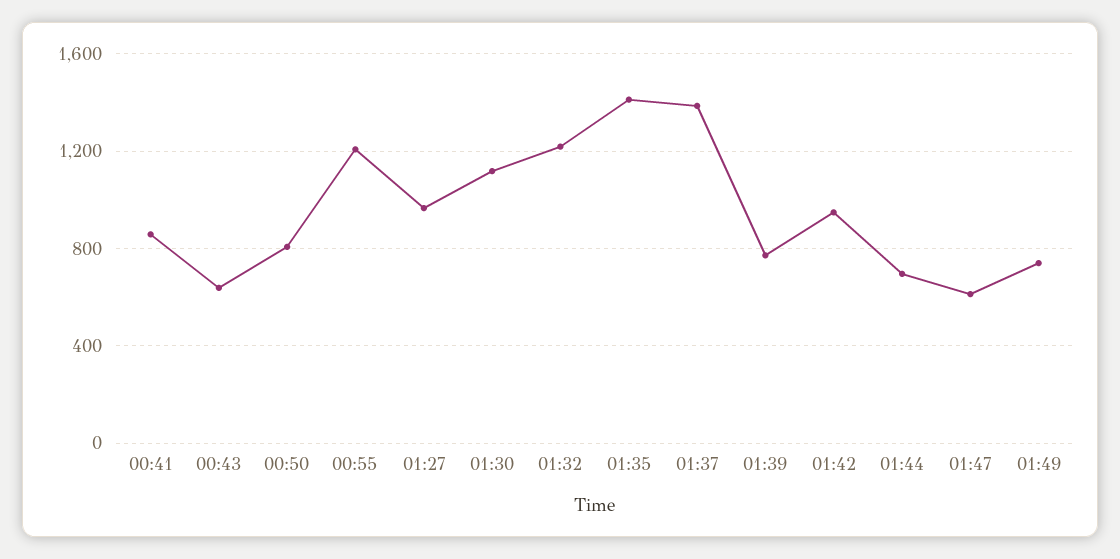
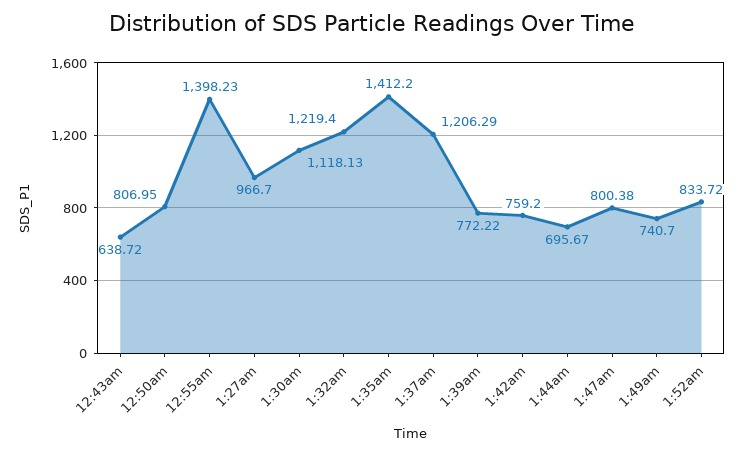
00:41: 850 -> none
00:55: 1200 -> 1398.23
01:37: 1400 -> 1206.29
01:42: 950 -> 759.2
01:47: 600 -> 800.38
1:52am: none -> 833.72

